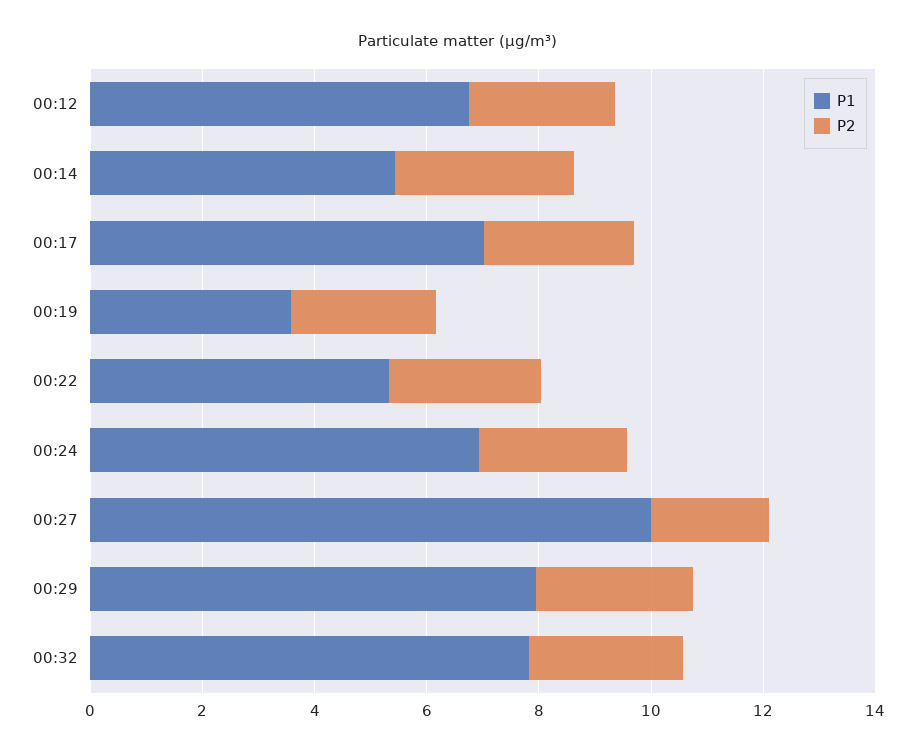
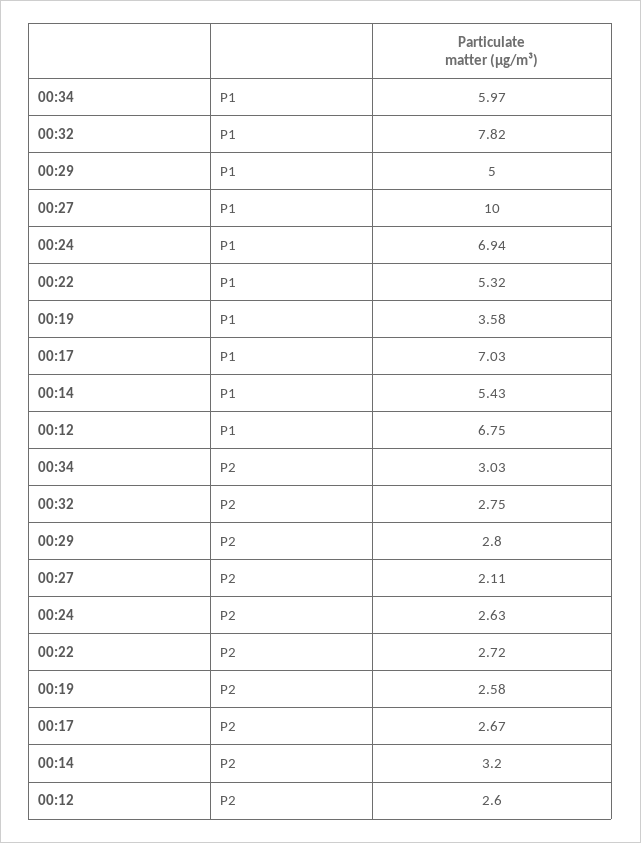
P1, 00:29: 8 -> 5
P1, 00:34: none -> 5.97
P2, 00:34: none -> 3.03

